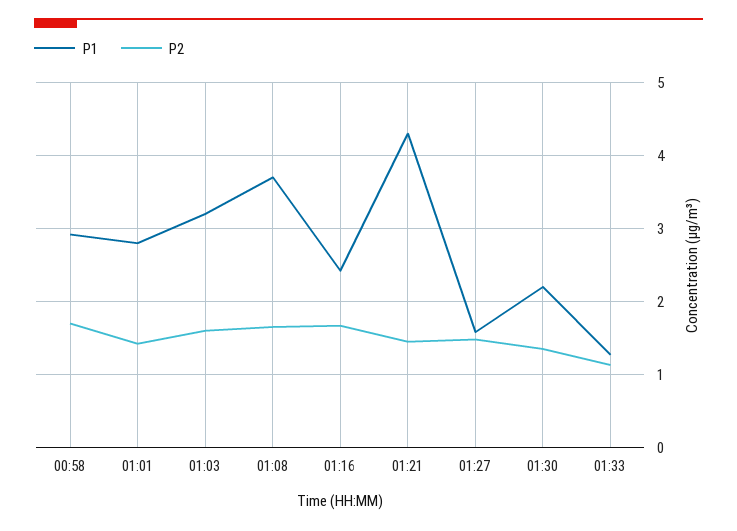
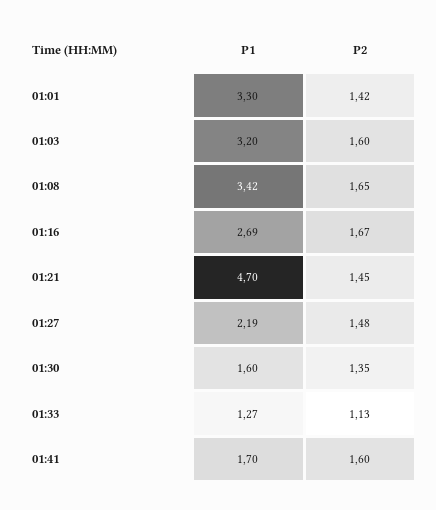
P1, 00:58: 2.9 -> none
P2, 00:58: 1.7 -> none
P1, 01:01: 2.8 -> 3.3
P1, 01:08: 3.7 -> 3.42
P1, 01:16: 2.4 -> 2.69
P1, 01:21: 4.3 -> 4.7
P1, 01:27: 1.6 -> 2.19
P1, 01:30: 2.2 -> 1.6
P1, 01:41: none -> 1.7
P2, 01:41: none -> 1.6

